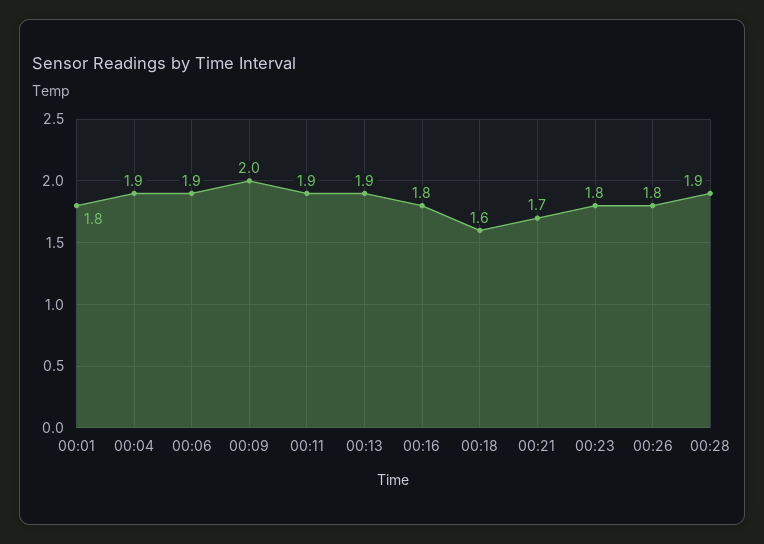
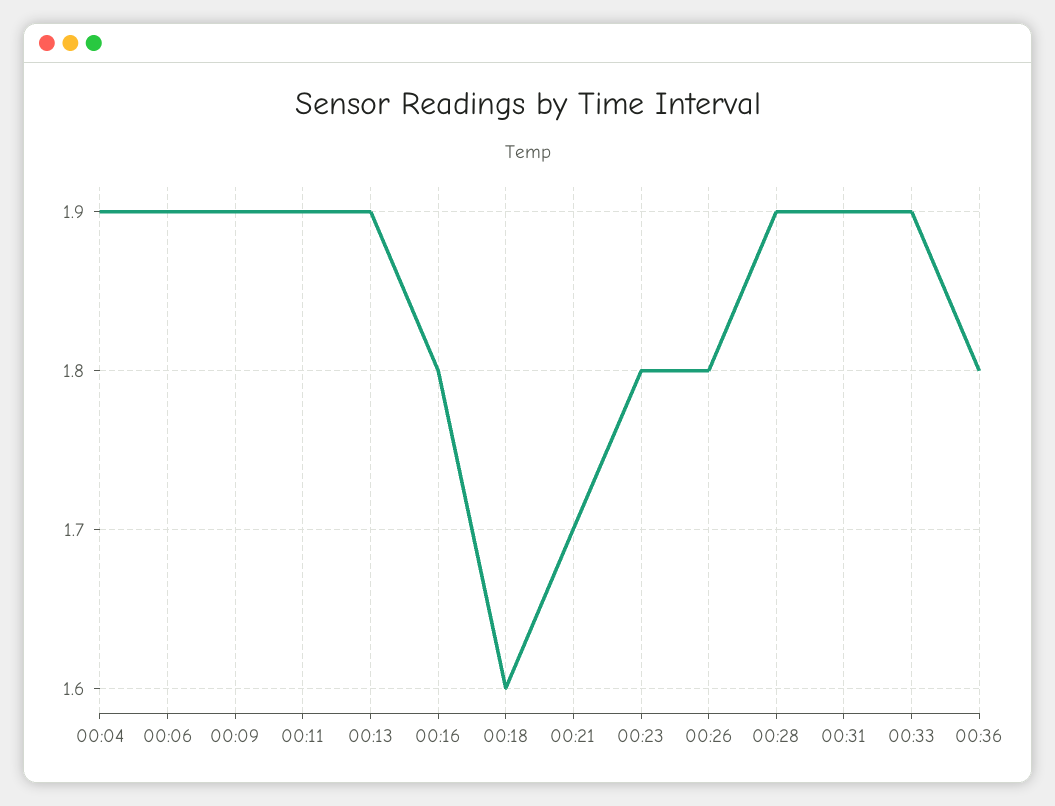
00:01: 1.8 -> none
00:09: 2 -> 1.9
00:31: none -> 1.9
00:33: none -> 1.9
00:36: none -> 1.8

